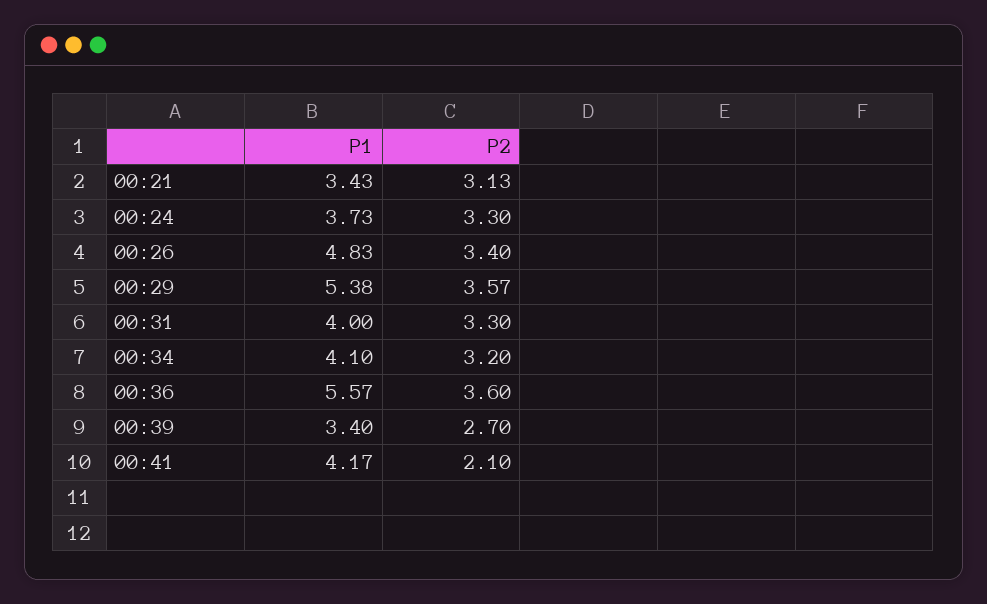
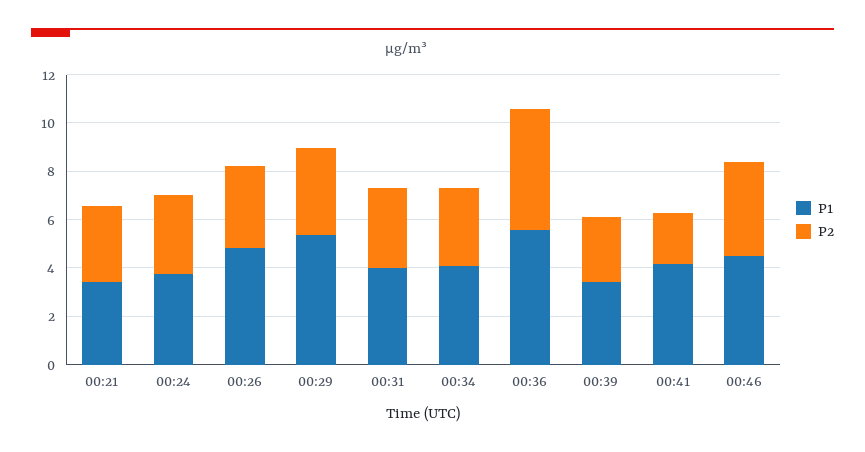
P2, 00:36: 3.6 -> 5
P1, 00:46: none -> 4.5
P2, 00:46: none -> 4

